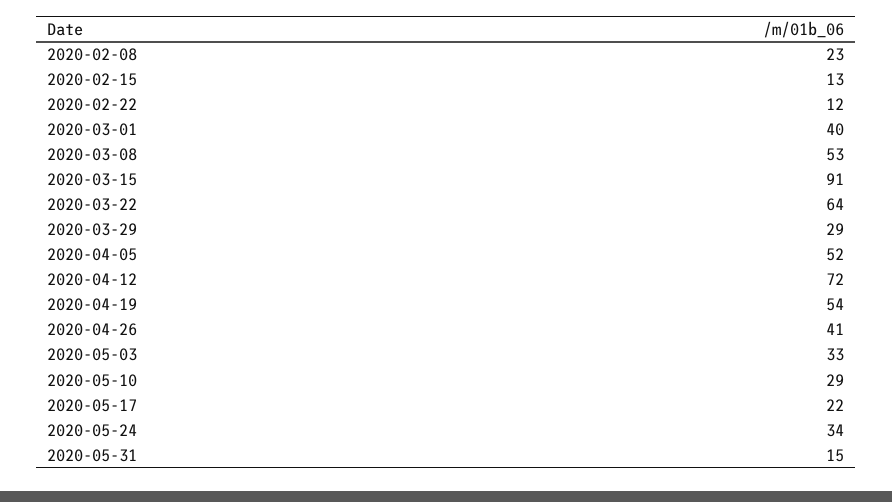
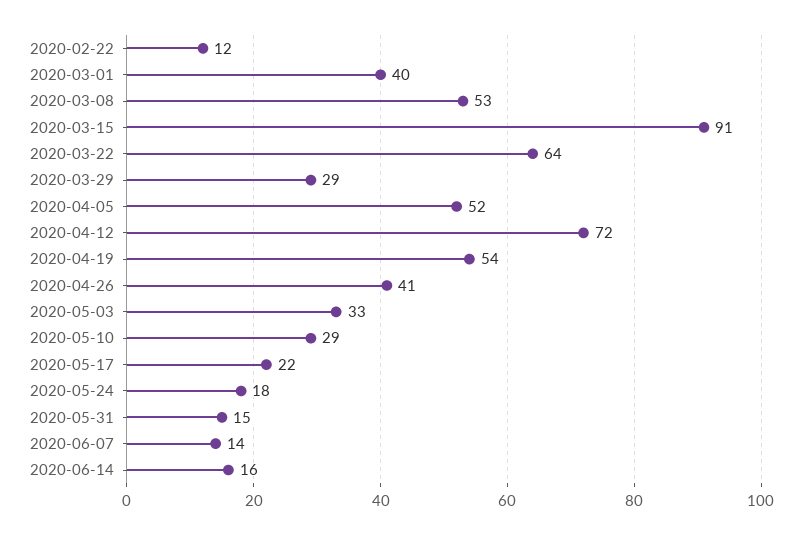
2020-02-08: 23 -> none
2020-02-15: 13 -> none
2020-05-24: 34 -> 18
2020-06-07: none -> 14
2020-06-14: none -> 16

